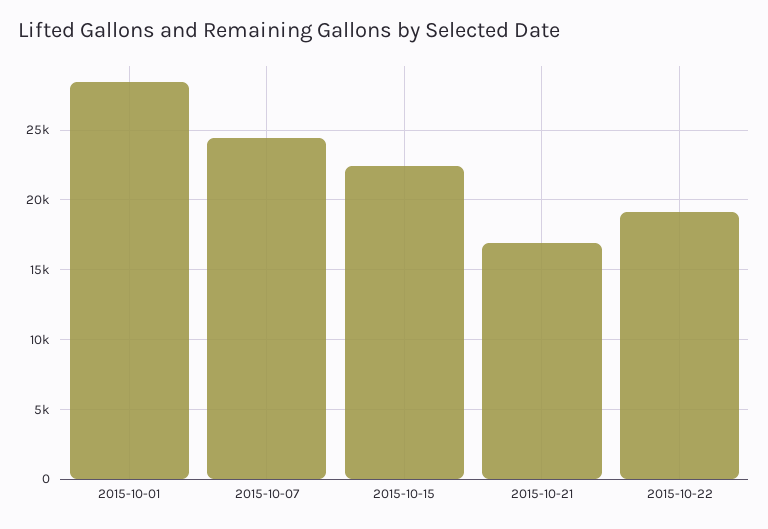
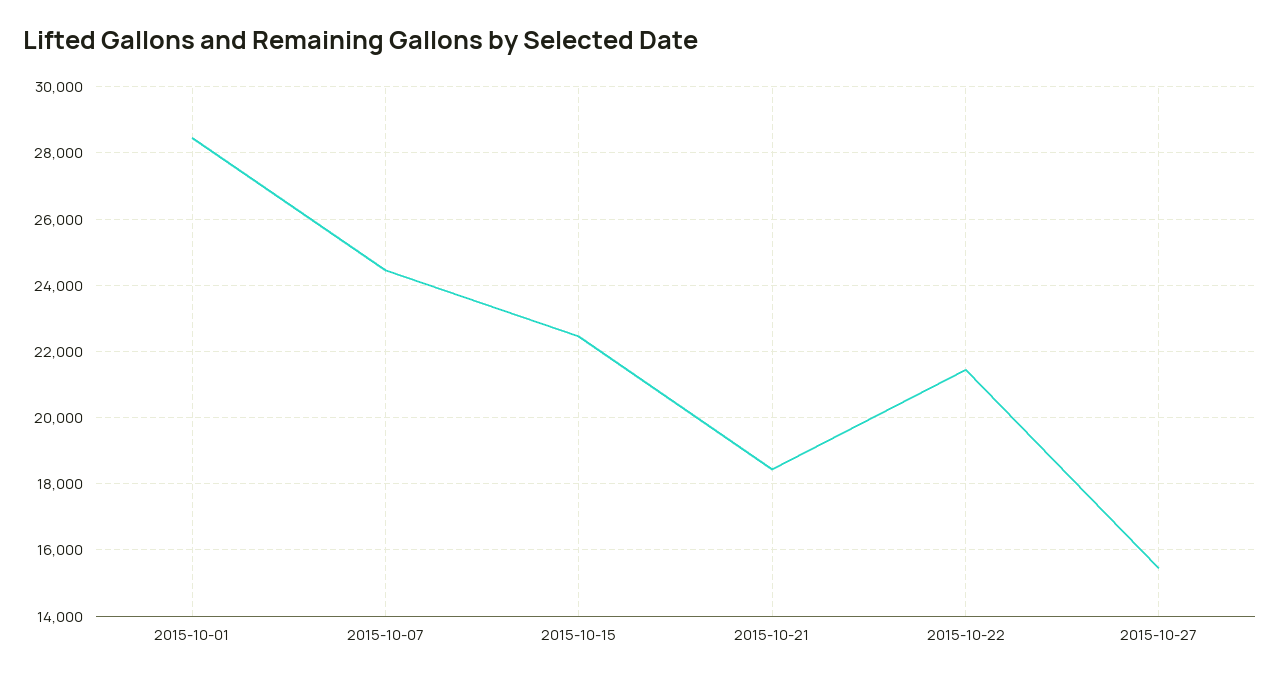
2015-10-21: 17000 -> 18400
2015-10-22: 19000 -> 21400
2015-10-27: none -> 15400

